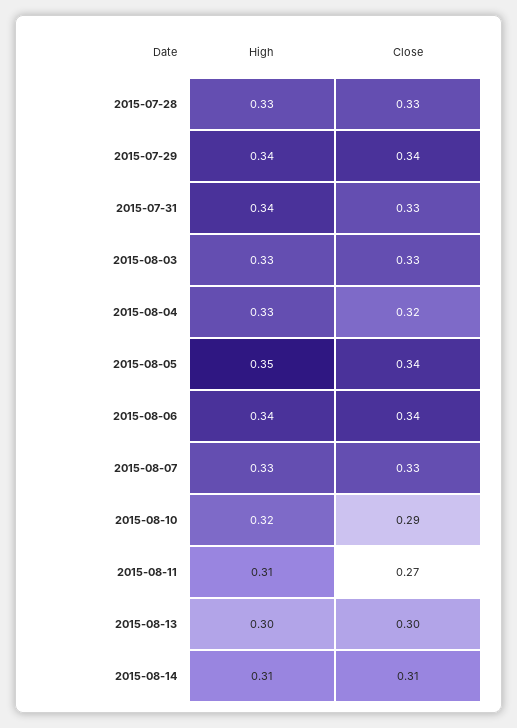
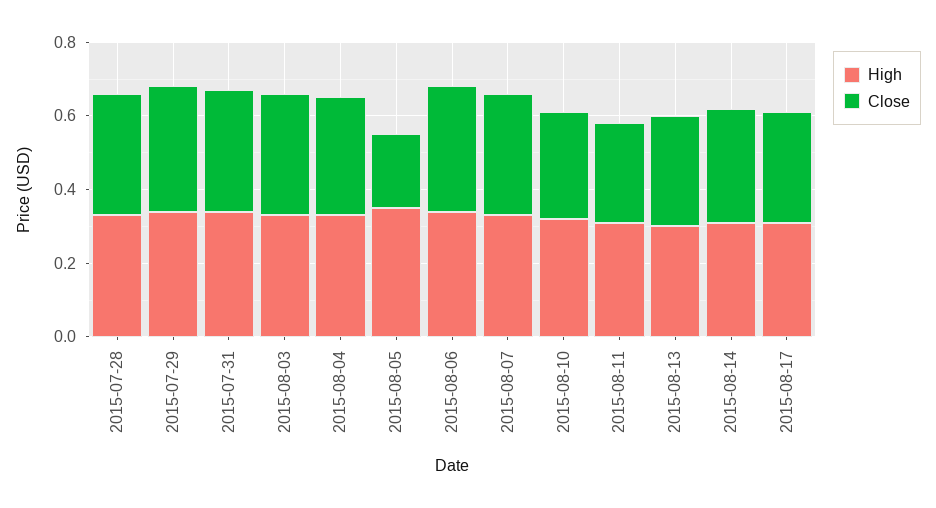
Close, 2015-08-05: 0.34 -> 0.2
High, 2015-08-17: none -> 0.3
Close, 2015-08-17: none -> 0.3

